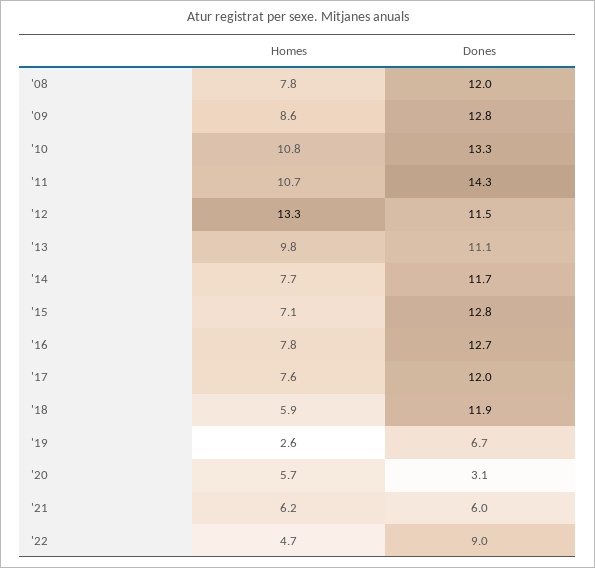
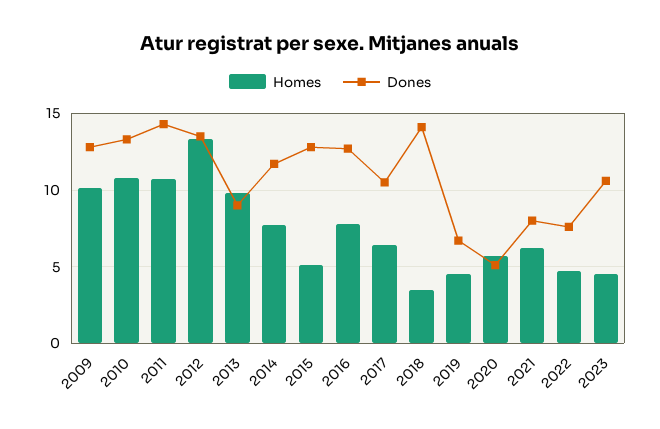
Homes, '08: 7.8 -> none
Dones, '08: 12 -> none
Homes, '09: 8.6 -> 10
Dones, '12: 11.5 -> 13.5
Dones, '13: 11.1 -> 9
Homes, '15: 7.1 -> 5
Homes, '17: 7.6 -> 6.5
Dones, '17: 12 -> 10.5
Homes, '18: 5.9 -> 3.5
Dones, '18: 11.9 -> 14
Homes, '19: 2.6 -> 4.5
Dones, '20: 3.1 -> 5
Dones, '21: 6 -> 8
Dones, '22: 9 -> 7.5
Homes, 2023: none -> 4.5
Dones, 2023: none -> 10.5

